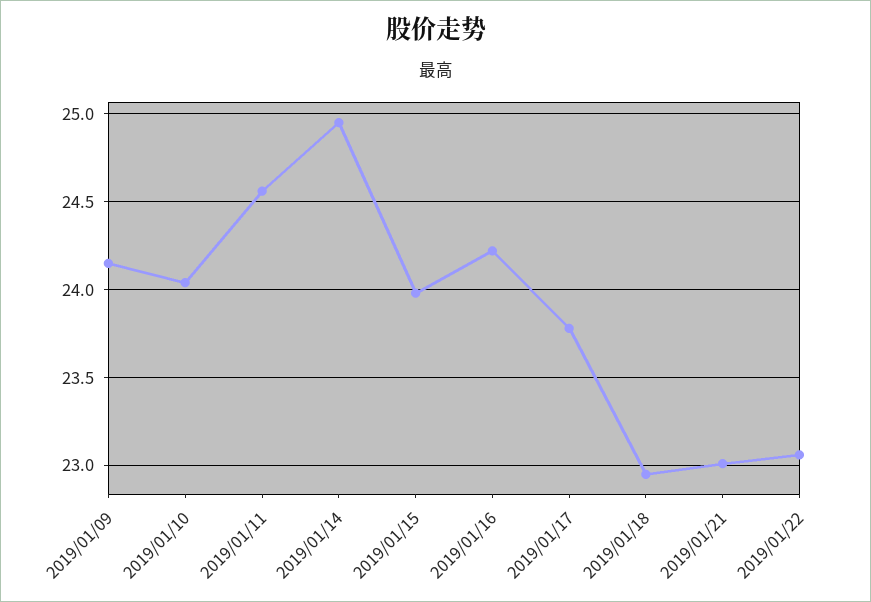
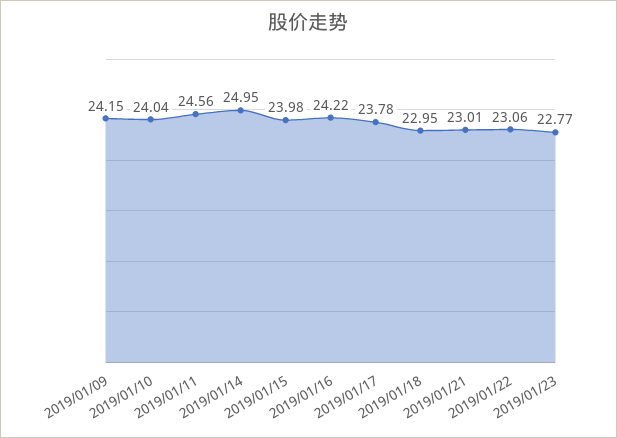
2019/01/23: none -> 22.77

